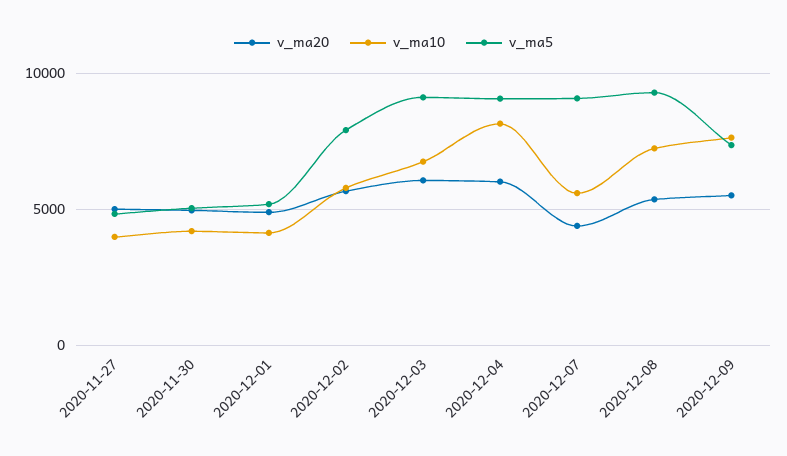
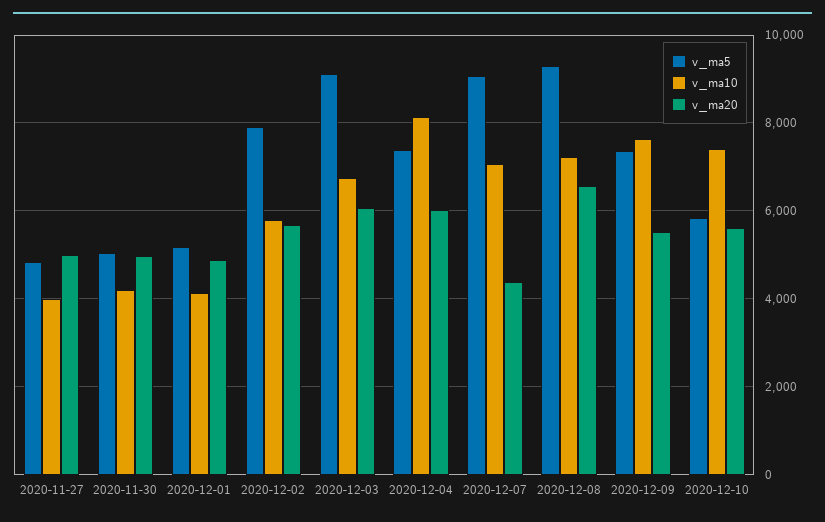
v_ma5, 2020-12-04: 9000 -> 7400
v_ma10, 2020-12-07: 5500 -> 7000
v_ma20, 2020-12-08: 5500 -> 6600
v_ma5, 2020-12-10: none -> 5800
v_ma10, 2020-12-10: none -> 7400
v_ma20, 2020-12-10: none -> 5600

